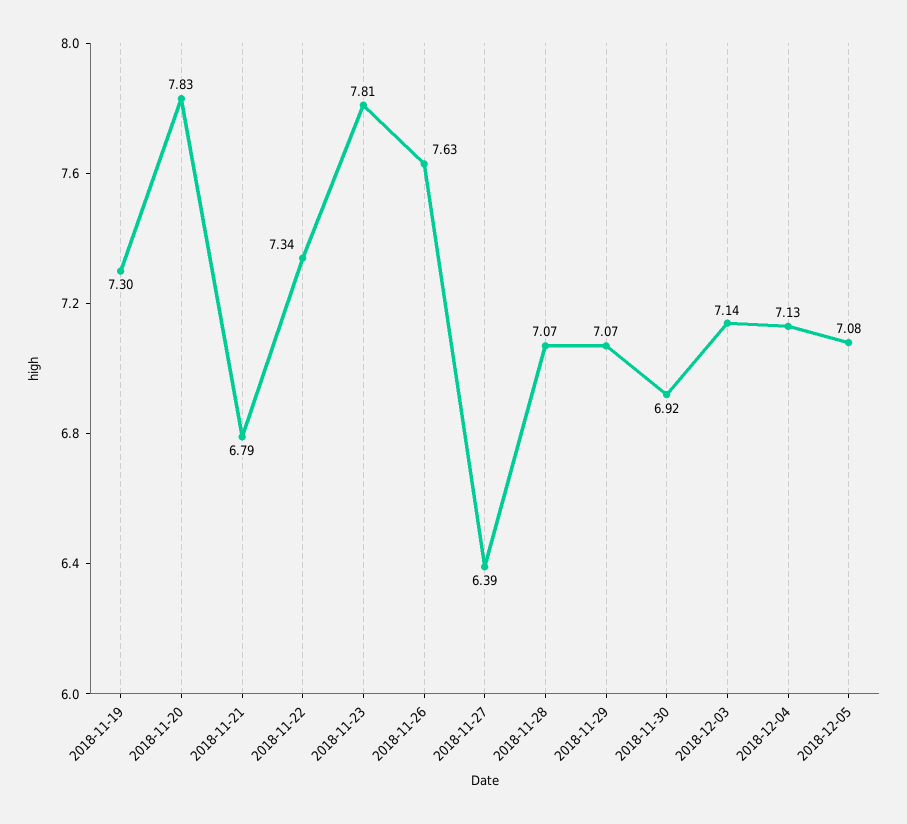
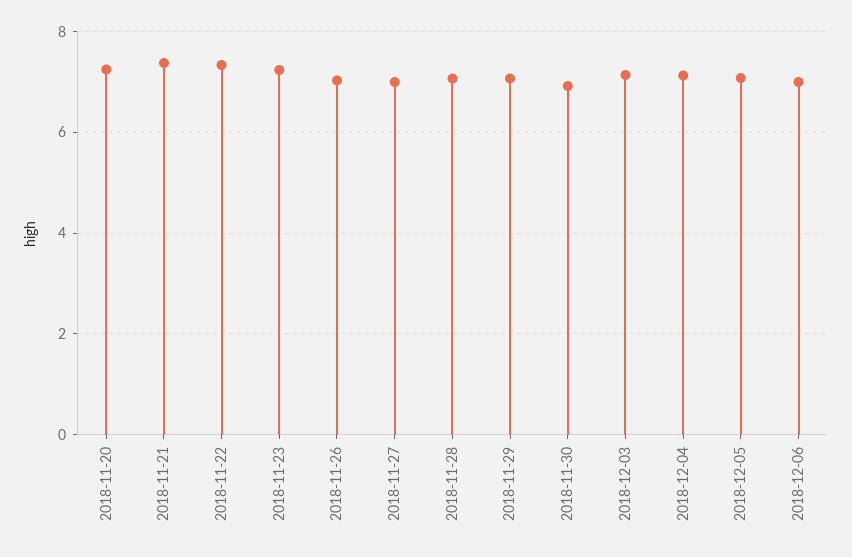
2018-11-19: 7.3 -> none
2018-11-20: 7.83 -> 7.2
2018-11-21: 6.79 -> 7.4
2018-11-23: 7.81 -> 7.2
2018-11-26: 7.63 -> 7
2018-11-27: 6.39 -> 7
2018-12-06: none -> 7

